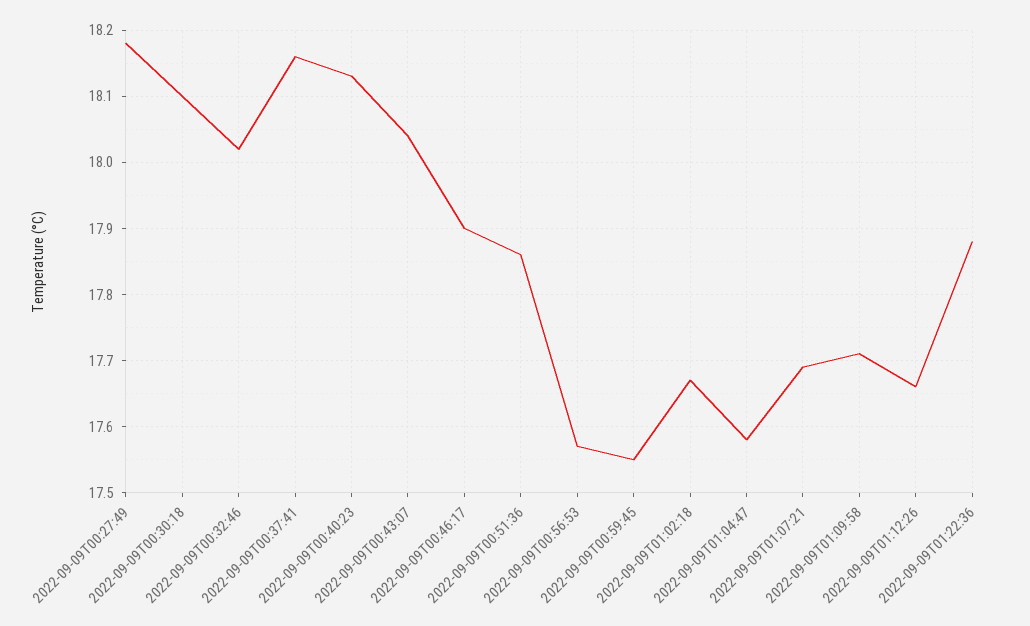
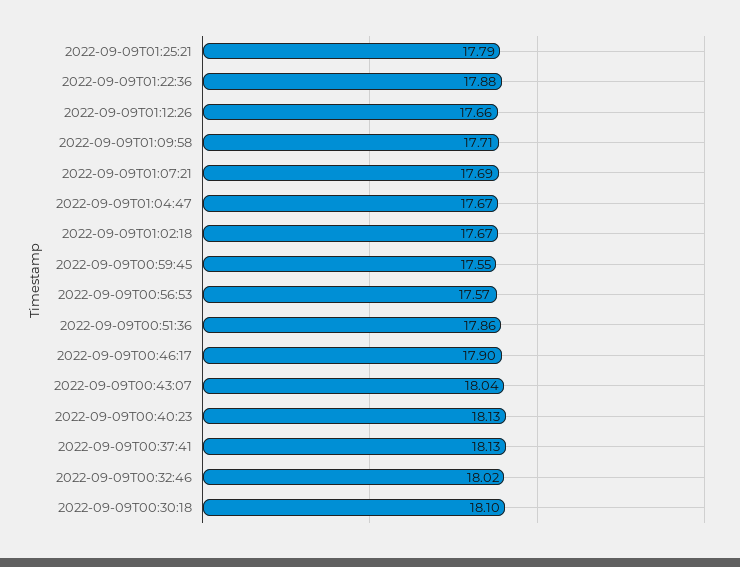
2022-09-09T00:27:49: 18.18 -> none
2022-09-09T00:37:41: 18.16 -> 18.13
2022-09-09T01:04:47: 17.58 -> 17.67
2022-09-09T01:25:21: none -> 17.79

